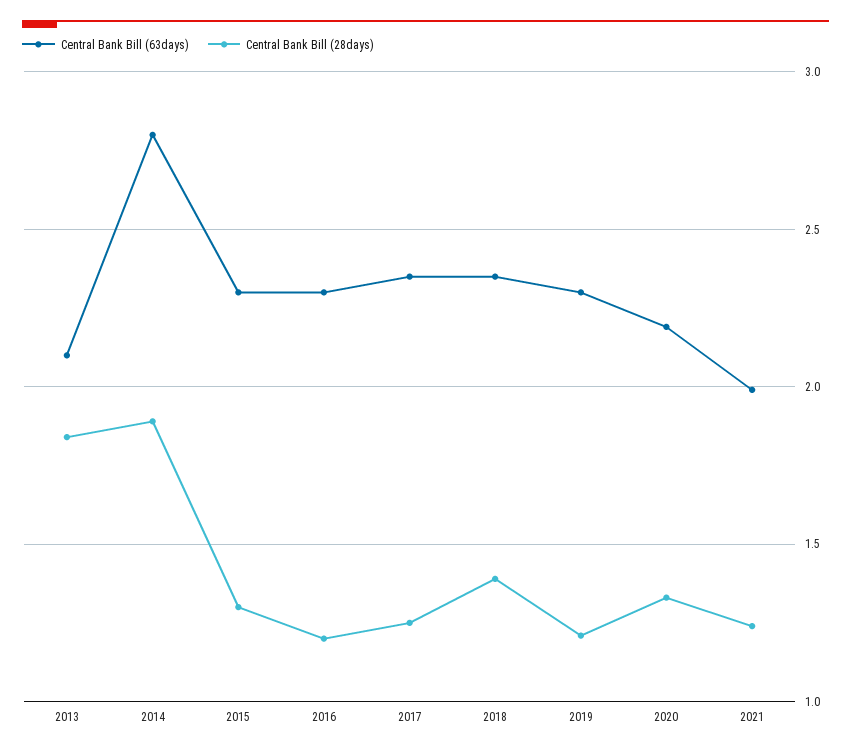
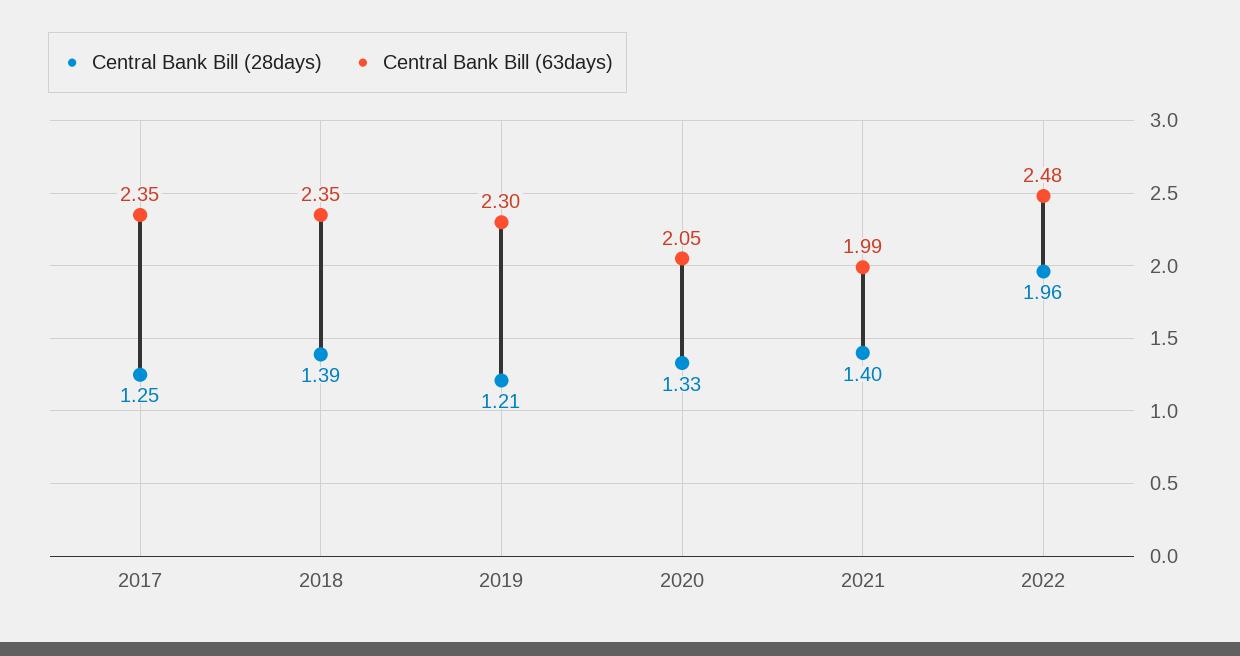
Central Bank Bill (63days), 2013: 2.1 -> none
Central Bank Bill (28days), 2013: 1.85 -> none
Central Bank Bill (63days), 2014: 2.8 -> none
Central Bank Bill (28days), 2014: 1.9 -> none
Central Bank Bill (63days), 2015: 2.3 -> none
Central Bank Bill (28days), 2015: 1.3 -> none
Central Bank Bill (63days), 2016: 2.3 -> none
Central Bank Bill (28days), 2016: 1.2 -> none
Central Bank Bill (63days), 2020: 2.2 -> 2.05
Central Bank Bill (28days), 2021: 1.25 -> 1.4
Central Bank Bill (28days), 2022: none -> 1.96
Central Bank Bill (63days), 2022: none -> 2.48

